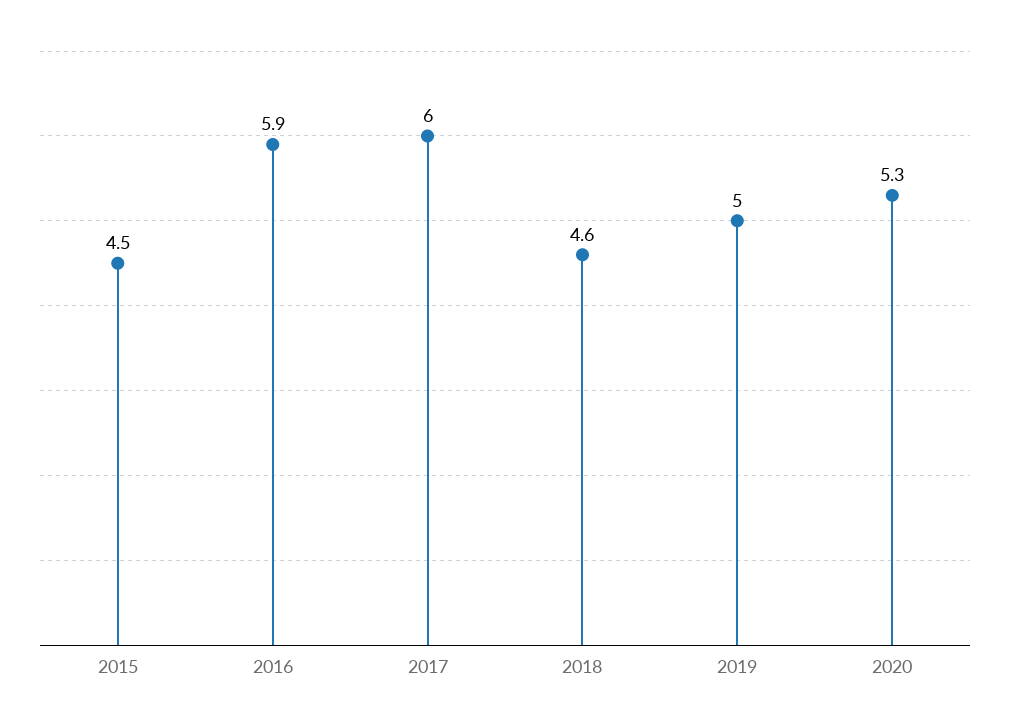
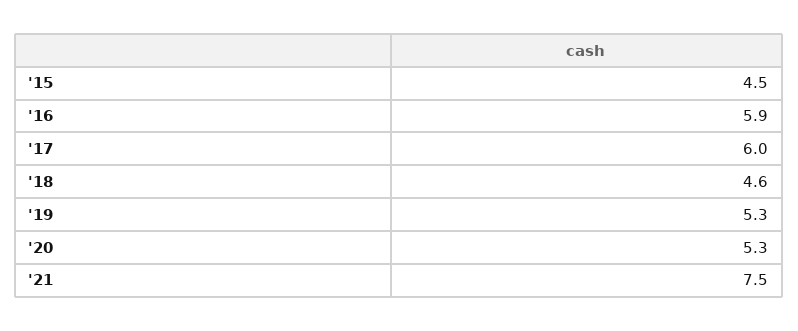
2019: 5 -> 5.3
'21: none -> 7.5

